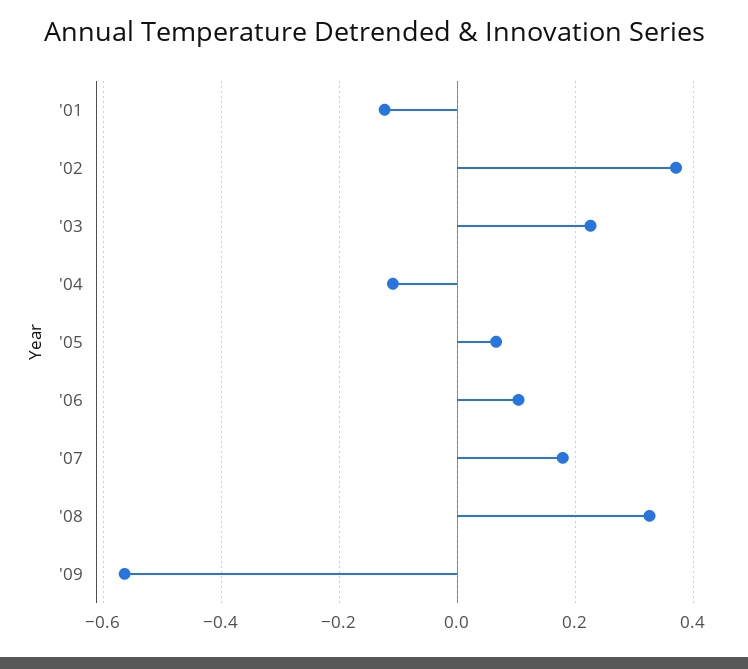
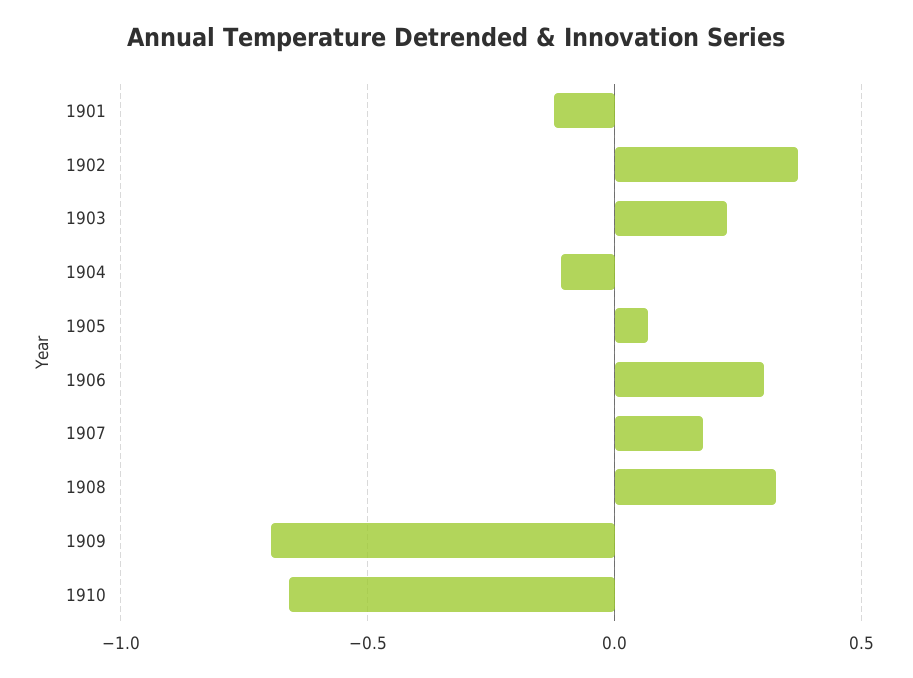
'06: 0.1 -> 0.3
'09: -0.56 -> -0.7
1910: none -> -0.65

